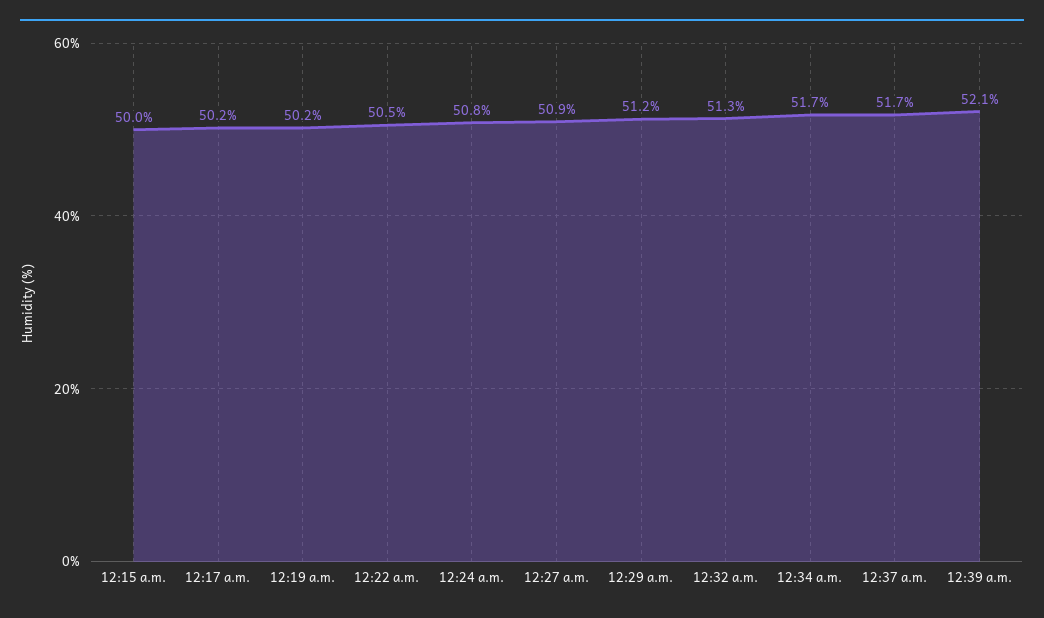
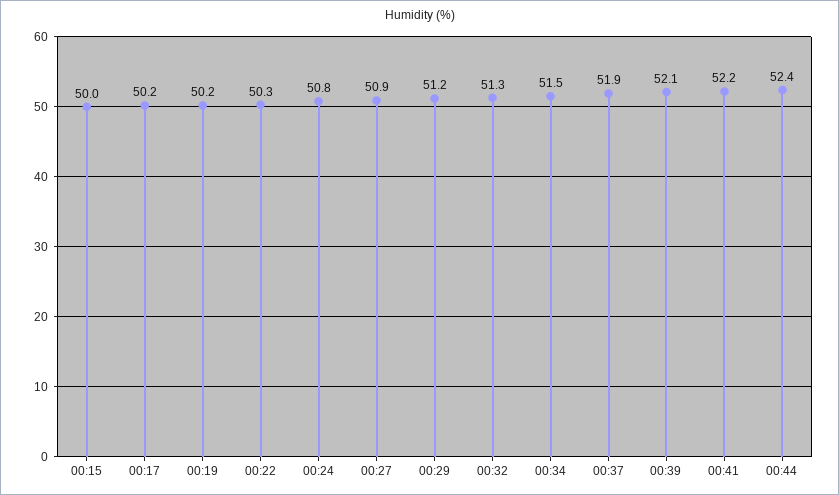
12:22 a.m.: 50.5 -> 50.3
12:34 a.m.: 51.7 -> 51.5
12:37 a.m.: 51.7 -> 51.9
00:41: none -> 52.2
00:44: none -> 52.4

